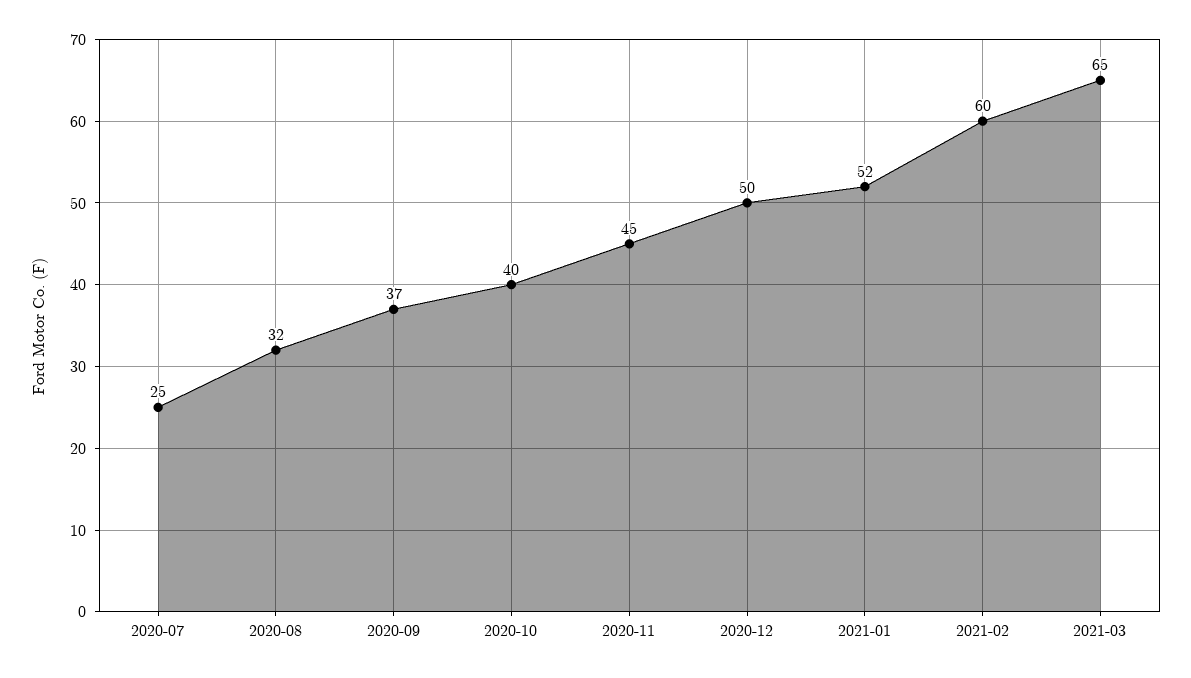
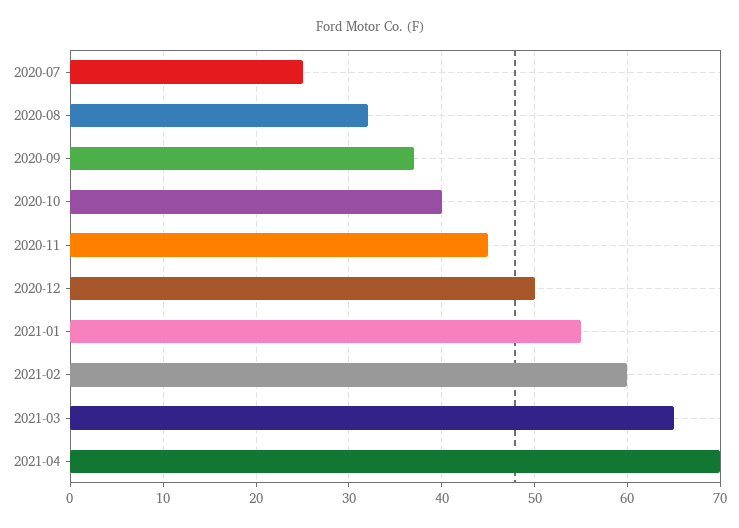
2021-01: 52 -> 55
2021-04: none -> 70

